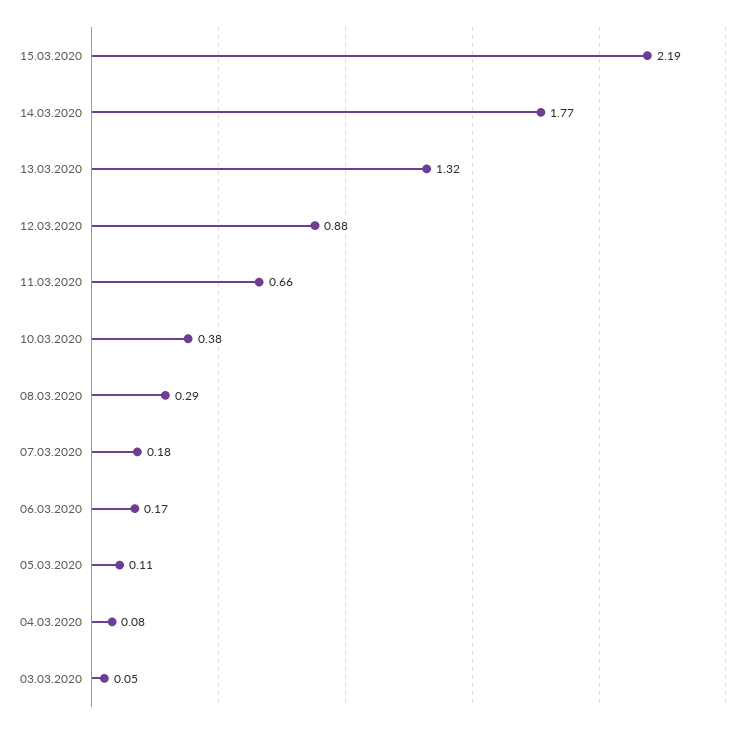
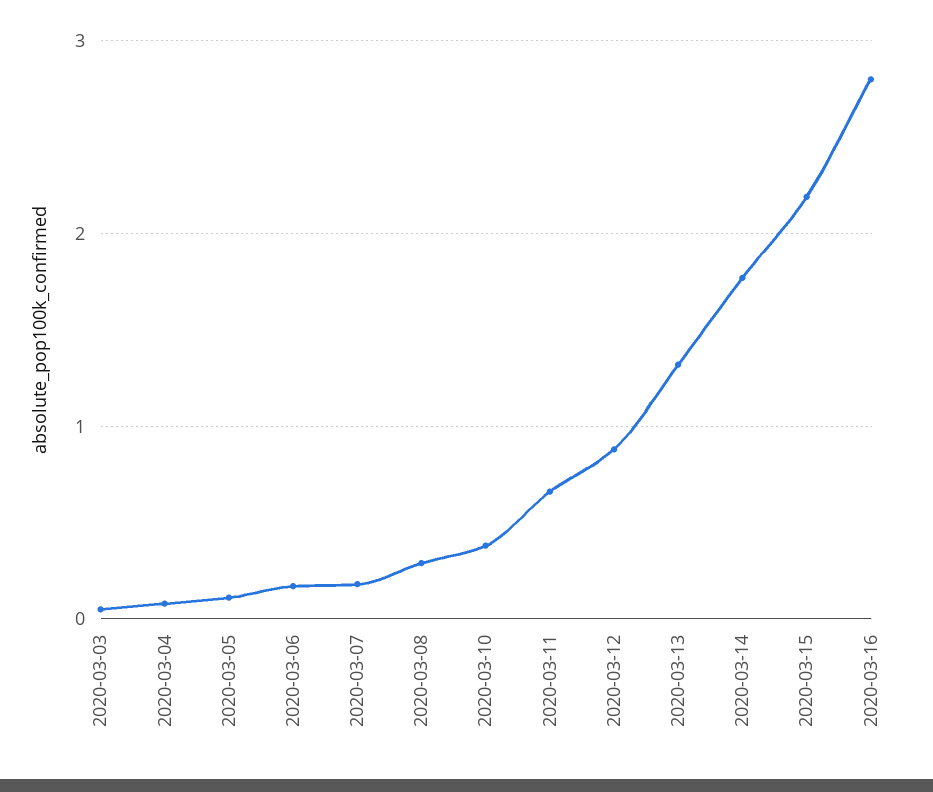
2020-03-16: none -> 2.8

